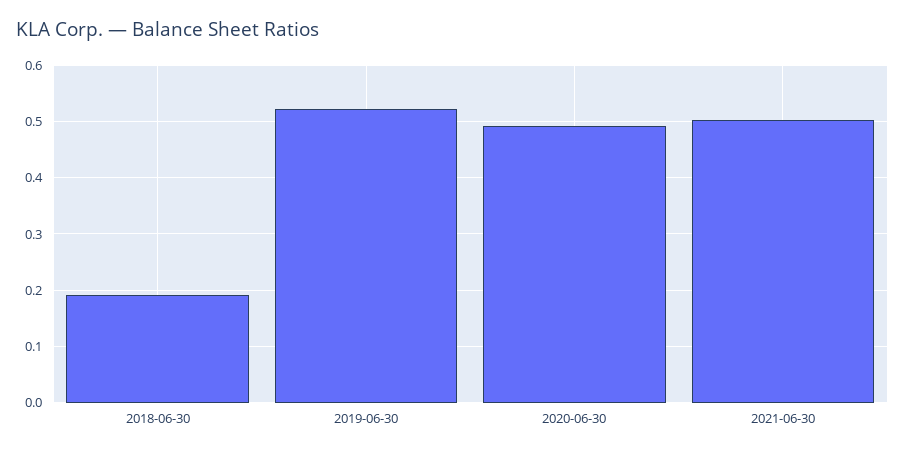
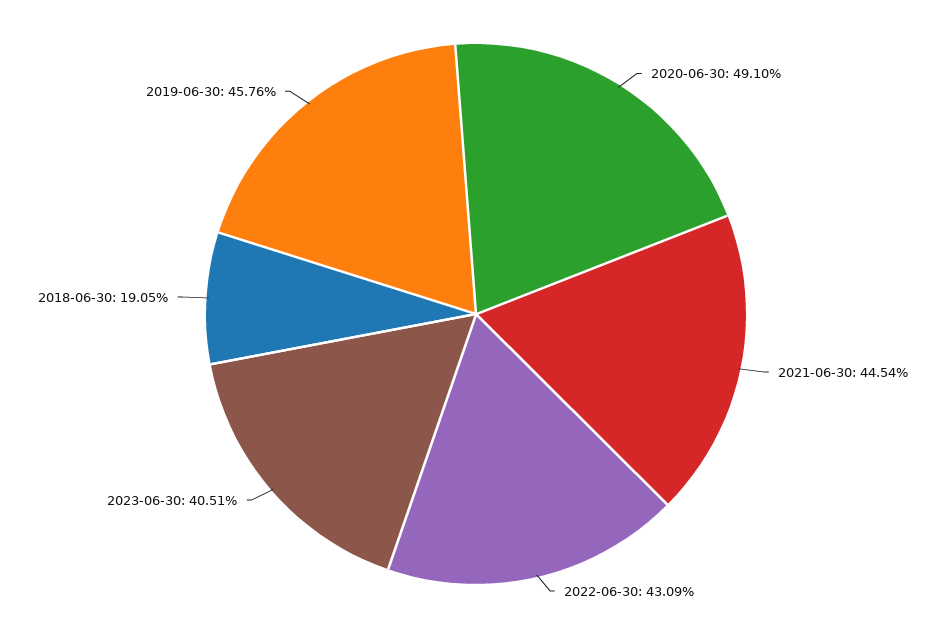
2019-06-30: 0.52 -> 0.4576
2021-06-30: 0.5 -> 0.4454
2022-06-30: none -> 0.4309
2023-06-30: none -> 0.4051

